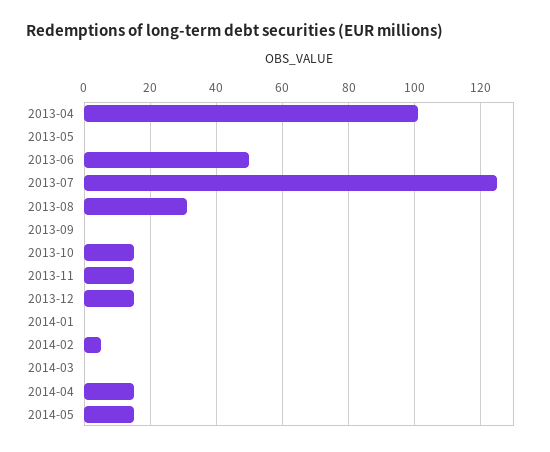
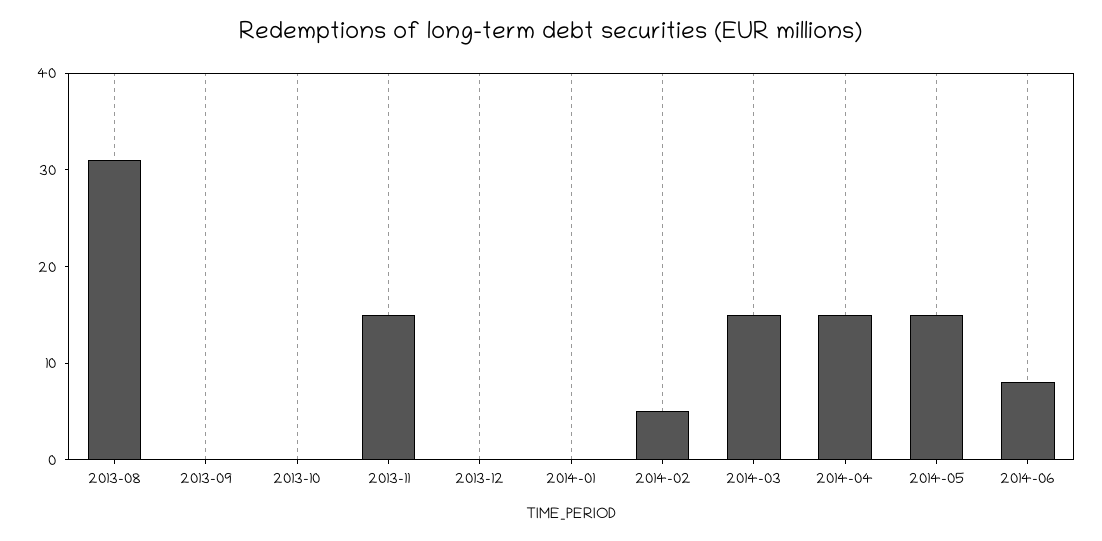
2013-04: 100 -> none
2013-05: 0 -> none
2013-06: 50 -> none
2013-07: 125 -> none
2013-10: 15 -> 0
2013-12: 15 -> 0
2014-03: 0 -> 15
2014-06: none -> 8

